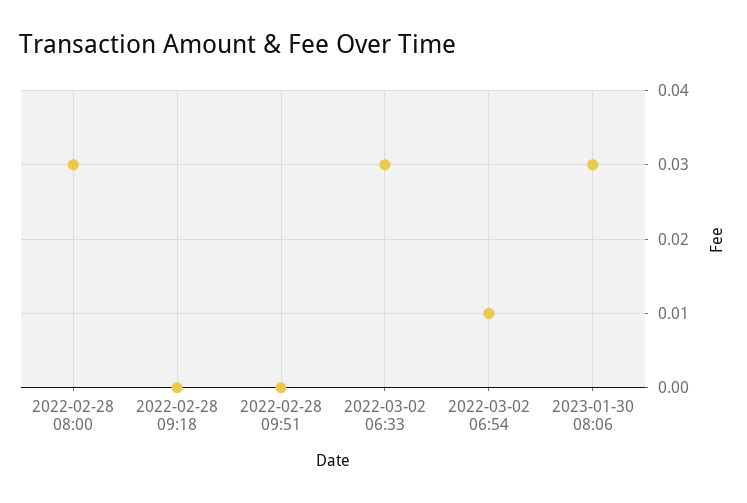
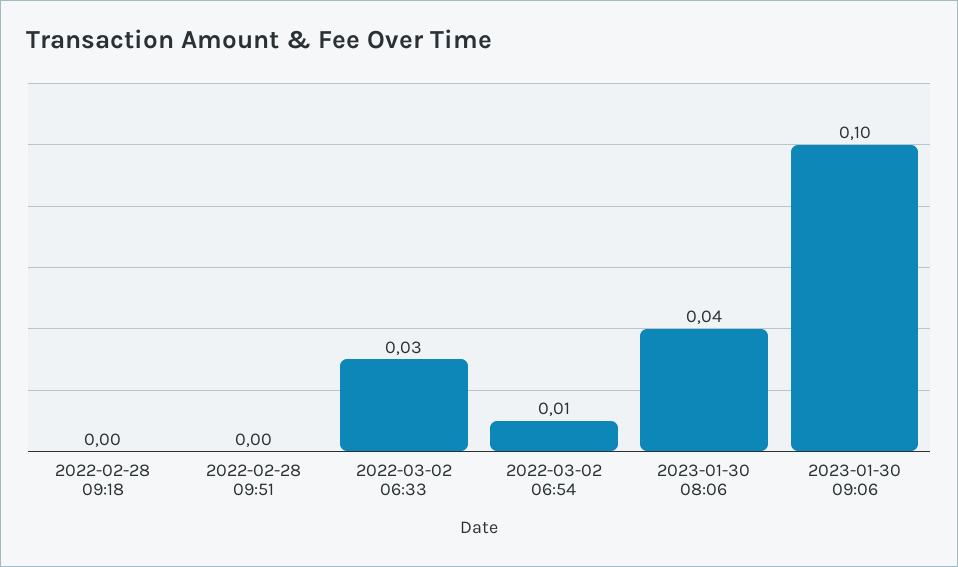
2022-02-28 08:00: 0.03 -> none
2023-01-30 08:06: 0.03 -> 0.04
2023-01-30 09:06: none -> 0.1

